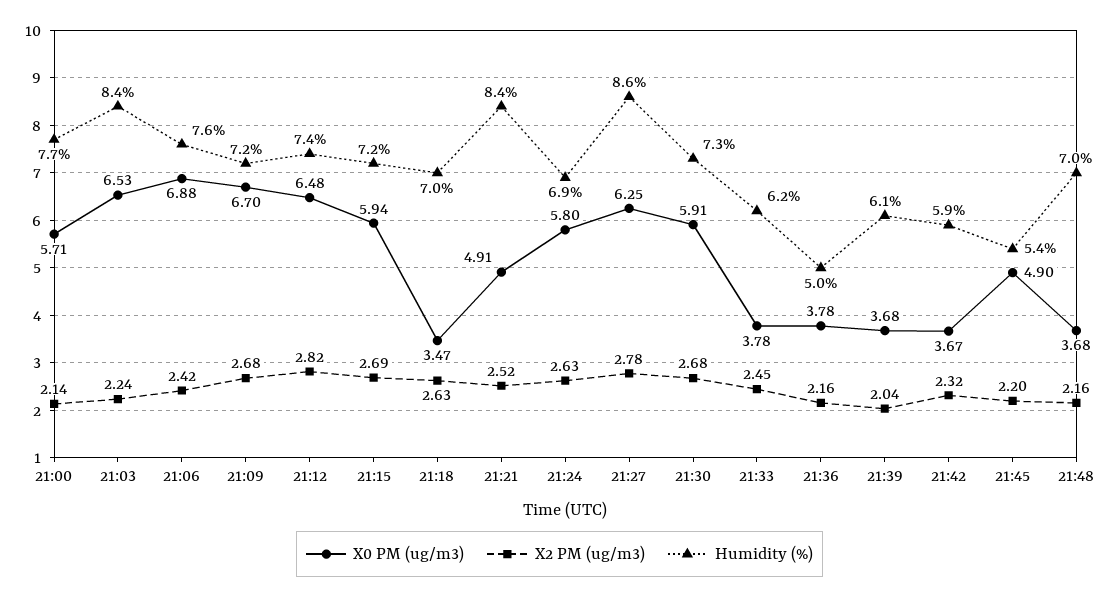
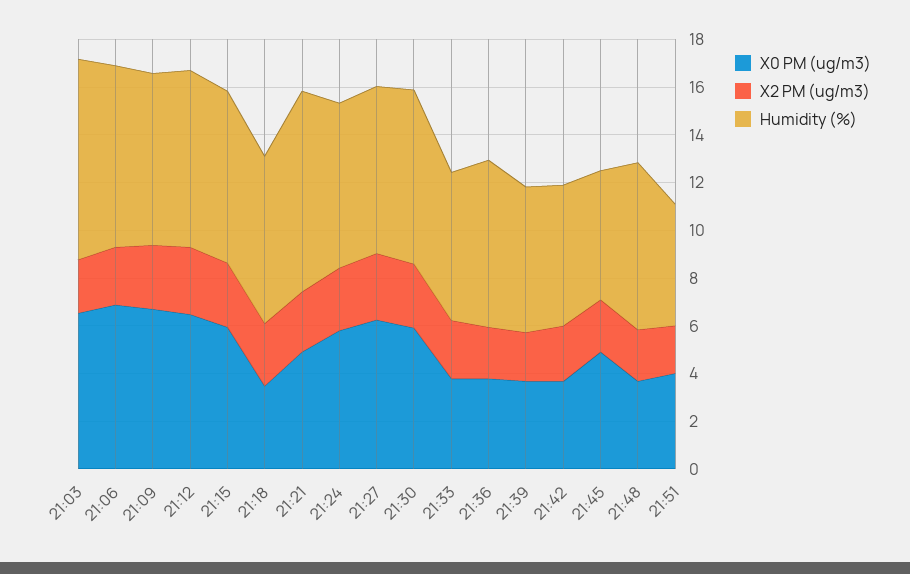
X0 PM (ug/m3), 21:00: 5.71 -> none
X2 PM (ug/m3), 21:00: 2.14 -> none
Humidity (%), 21:00: 7.7 -> none
Humidity (%), 21:27: 8.6 -> 7
Humidity (%), 21:36: 5 -> 7
X0 PM (ug/m3), 21:51: none -> 4
X2 PM (ug/m3), 21:51: none -> 2
Humidity (%), 21:51: none -> 5

